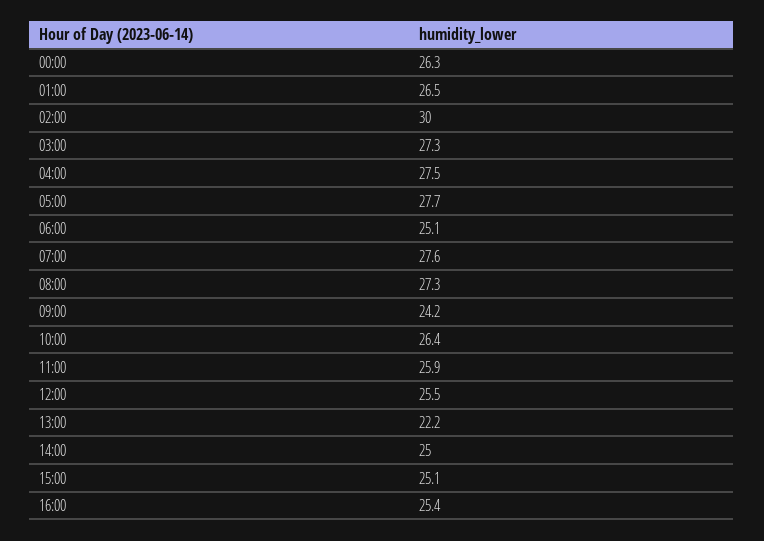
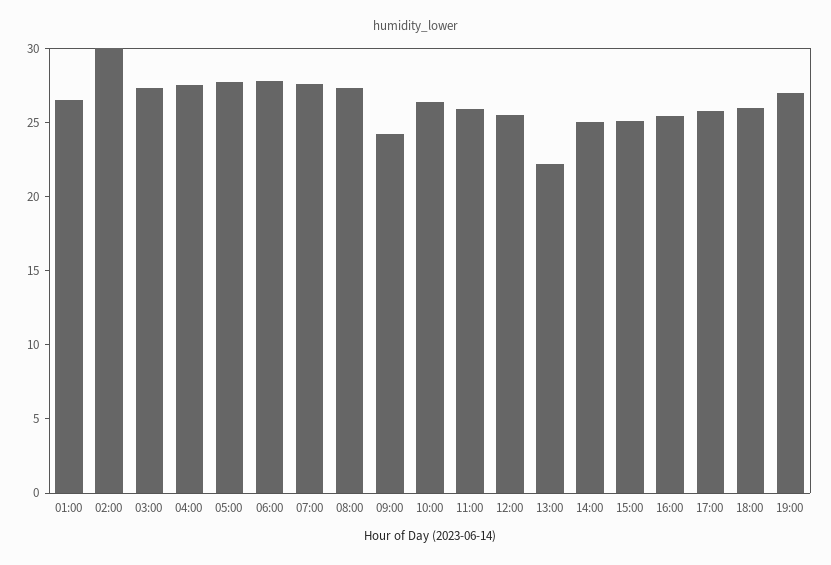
00:00: 26.3 -> none
06:00: 25.1 -> 28
17:00: none -> 26
18:00: none -> 26
19:00: none -> 27

